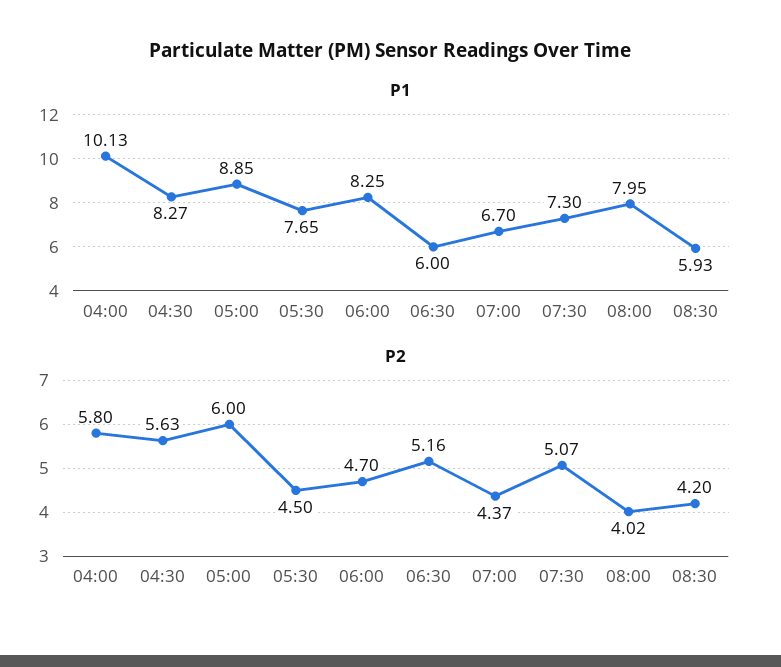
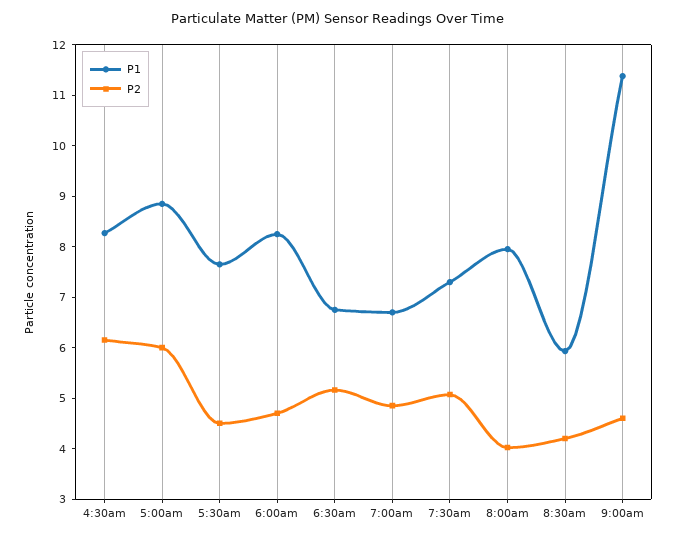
P1, 04:00: 10.13 -> none
P1, 06:30: 6 -> 6.8
P2, 04:00: 5.8 -> none
P2, 04:30: 5.63 -> 6.2
P2, 07:00: 4.37 -> 4.8
P1, 9:00am: none -> 11.4
P2, 9:00am: none -> 4.6

